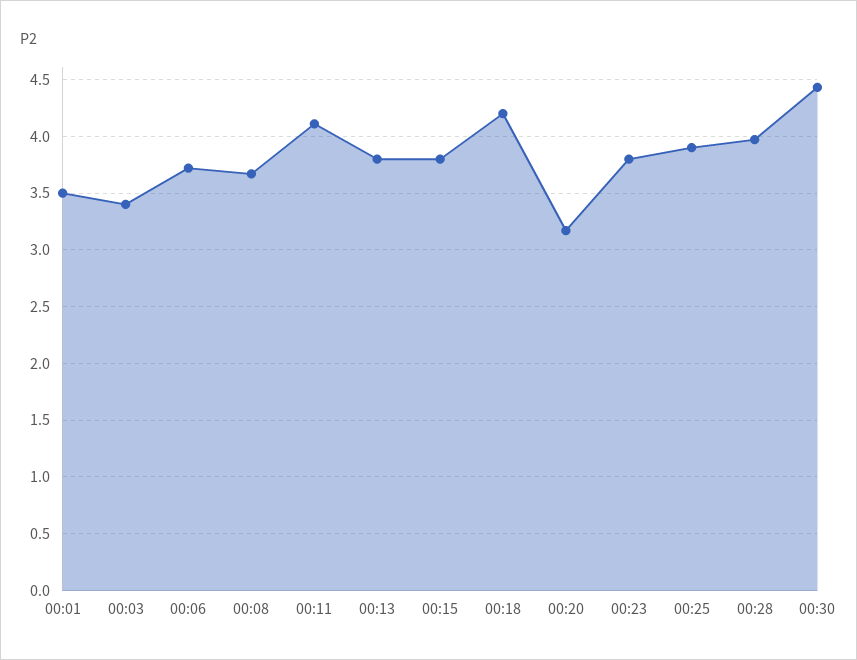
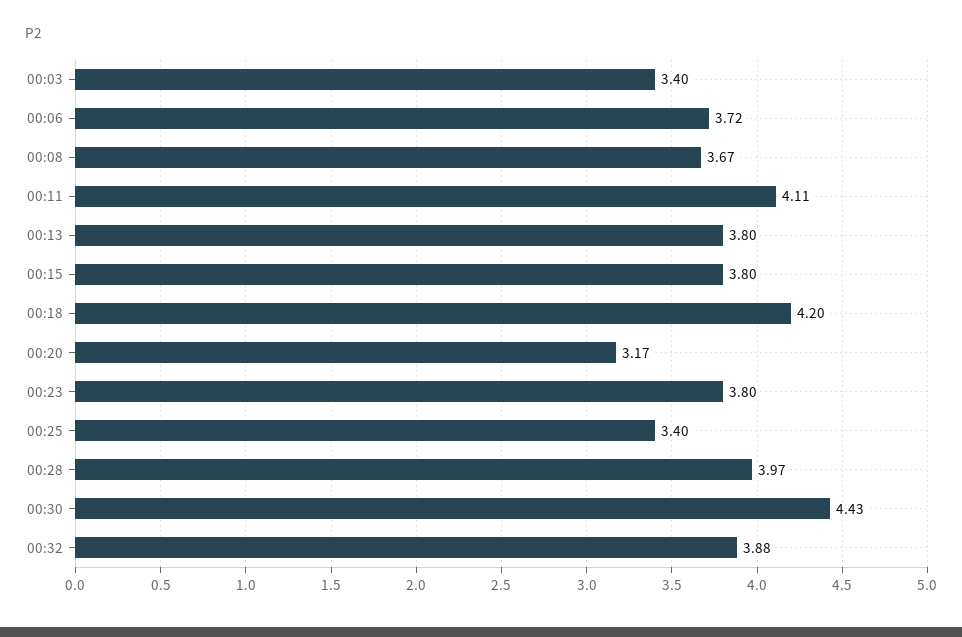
00:01: 3.5 -> none
00:25: 3.9 -> 3.4
00:32: none -> 3.88

